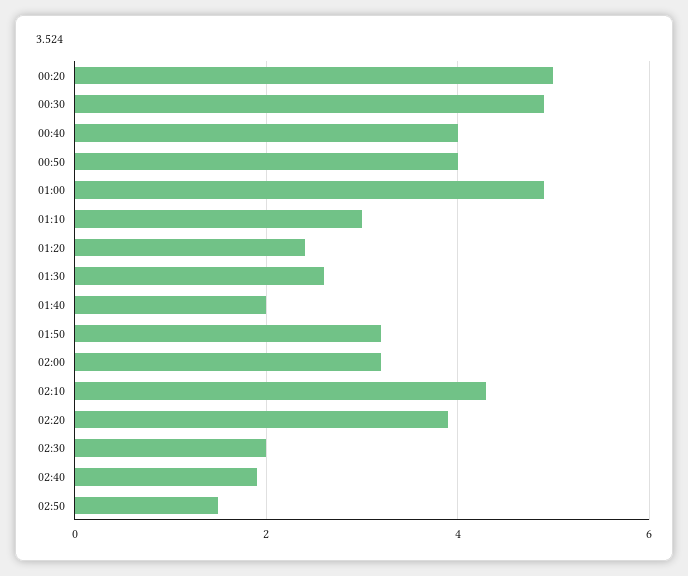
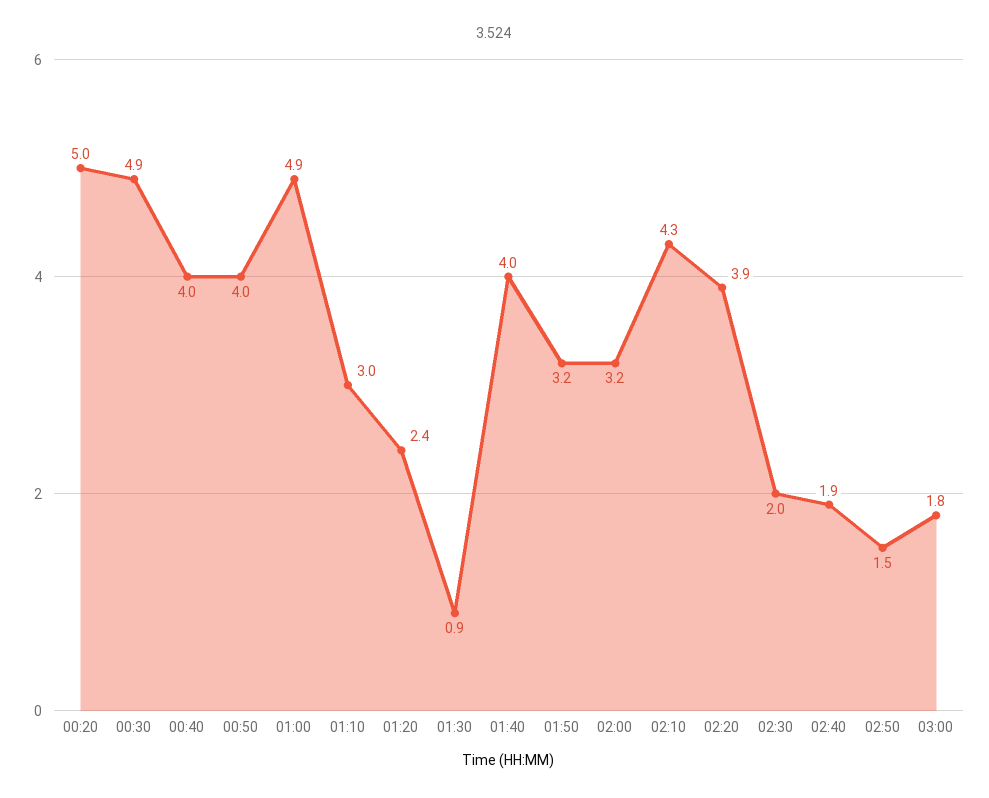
01:30: 2.5 -> 0.9
01:40: 2 -> 4
03:00: none -> 1.8

